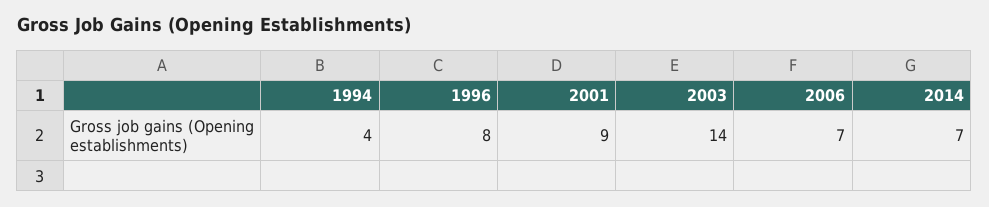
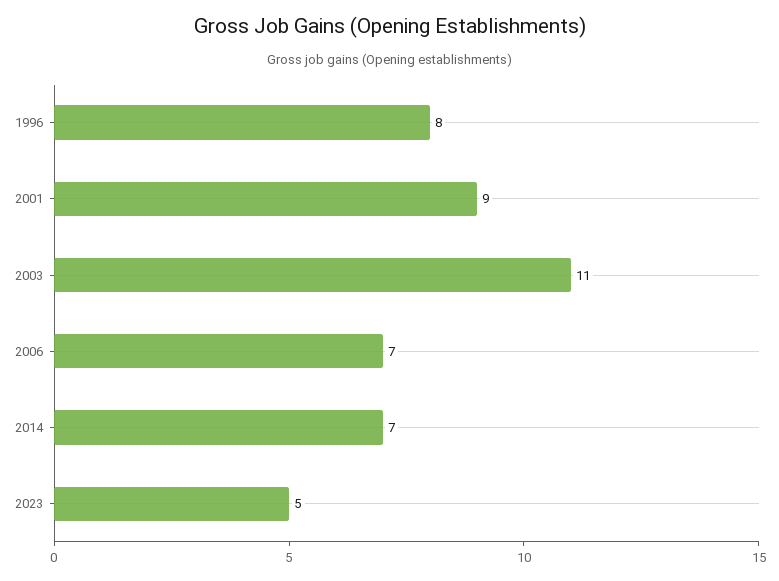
1994: 4 -> none
2003: 14 -> 11
2023: none -> 5

